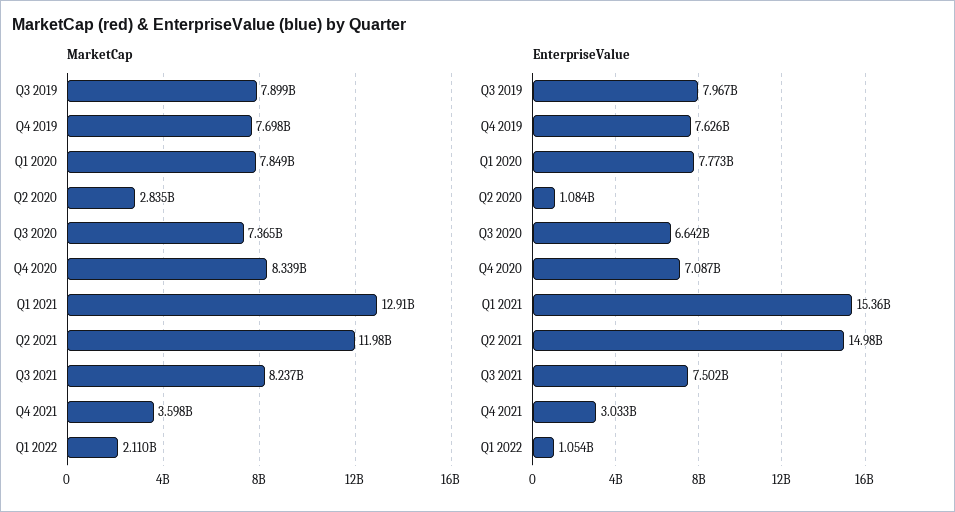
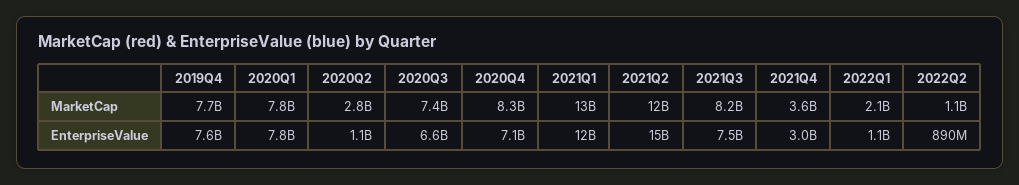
MarketCap, Q3 2019: 7899000000 -> none
EnterpriseValue, Q3 2019: 7967000000 -> none
EnterpriseValue, Q1 2021: 15360000000 -> 12000000000
MarketCap, 2022Q2: none -> 1100000000
EnterpriseValue, 2022Q2: none -> 890000000

